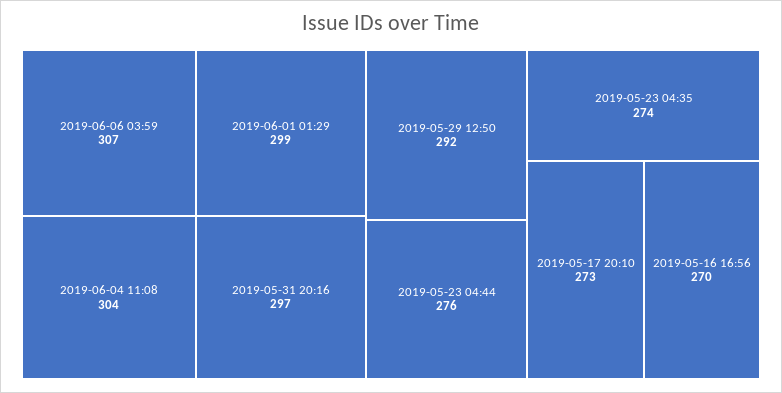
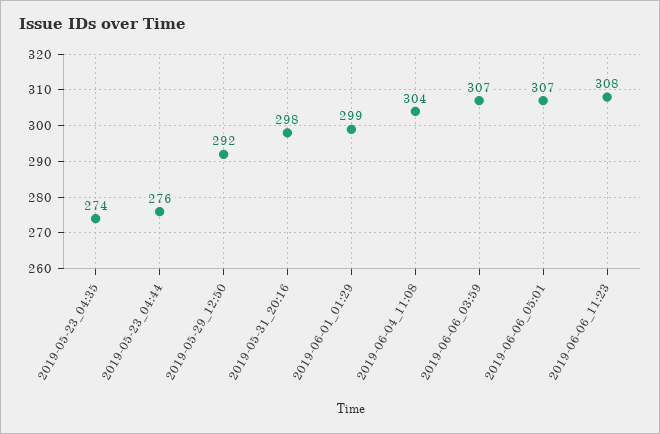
2019-05-31 20:16: 297 -> 298
2019-05-17 20:10: 273 -> none
2019-05-16 16:56: 270 -> none
2019-06-06_05:01: none -> 307
2019-06-06_11:23: none -> 308

